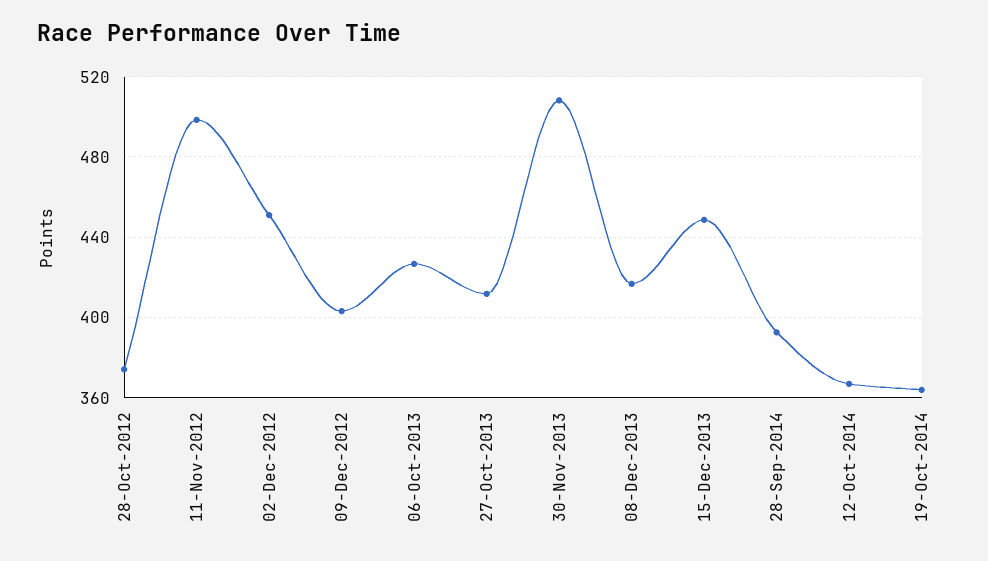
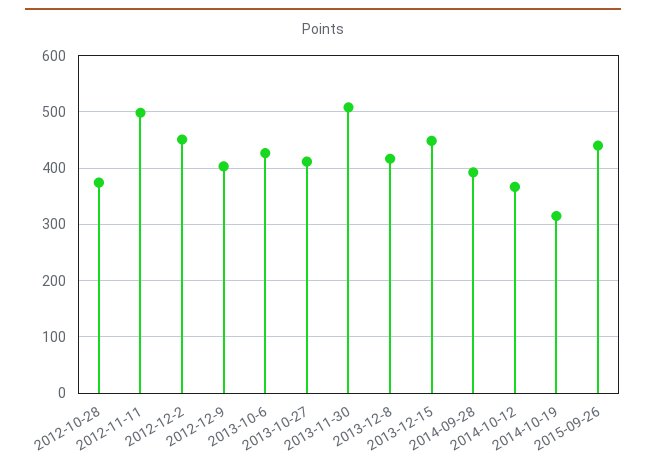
19-Oct-2014: 365 -> 320
2015-09-26: none -> 440

